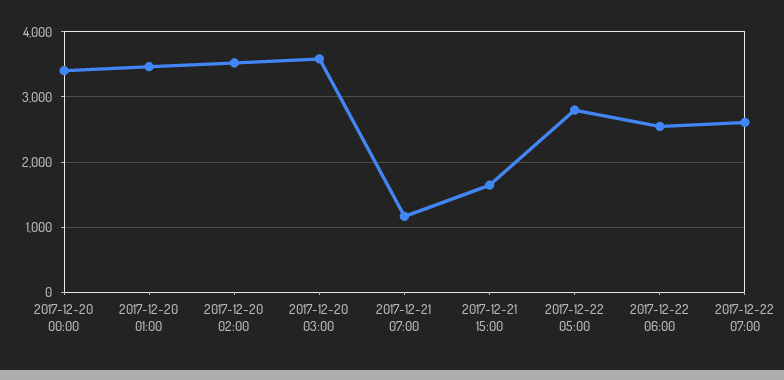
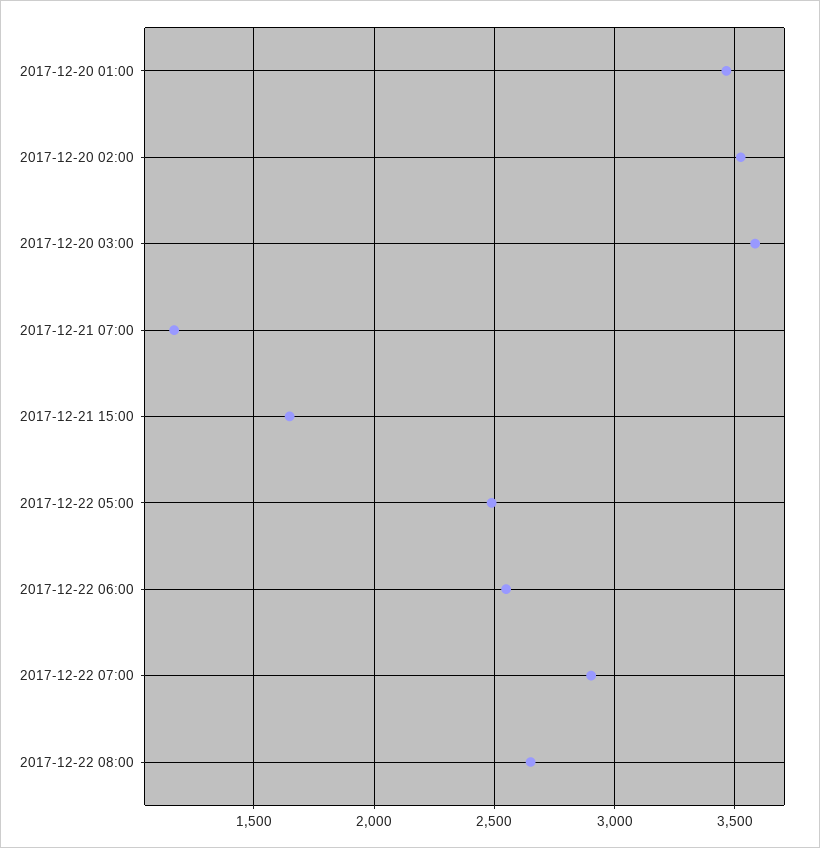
2017-12-20 00:00: 3400 -> none
2017-12-22 05:00: 2800 -> 2500
2017-12-22 07:00: 2600 -> 2900
2017-12-22 08:00: none -> 2650

